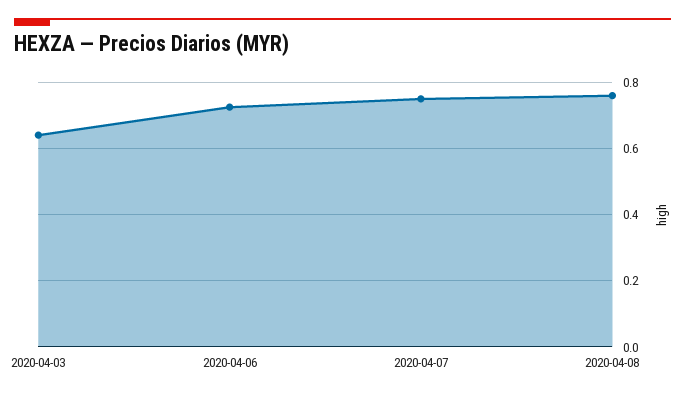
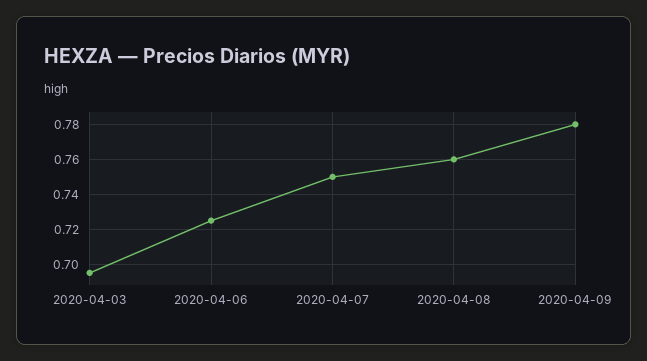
2020-04-03: 0.64 -> 0.695
2020-04-09: none -> 0.78

